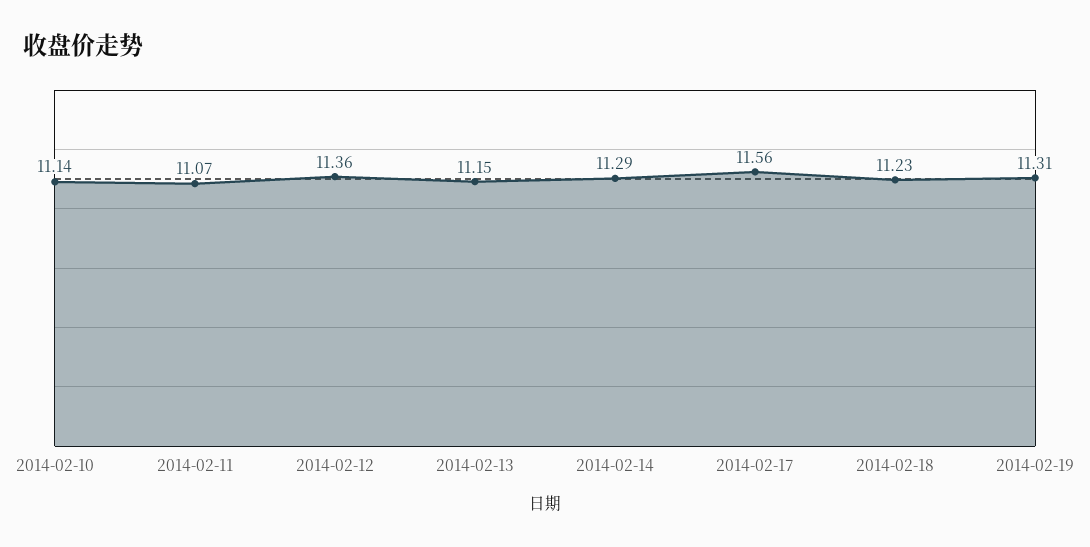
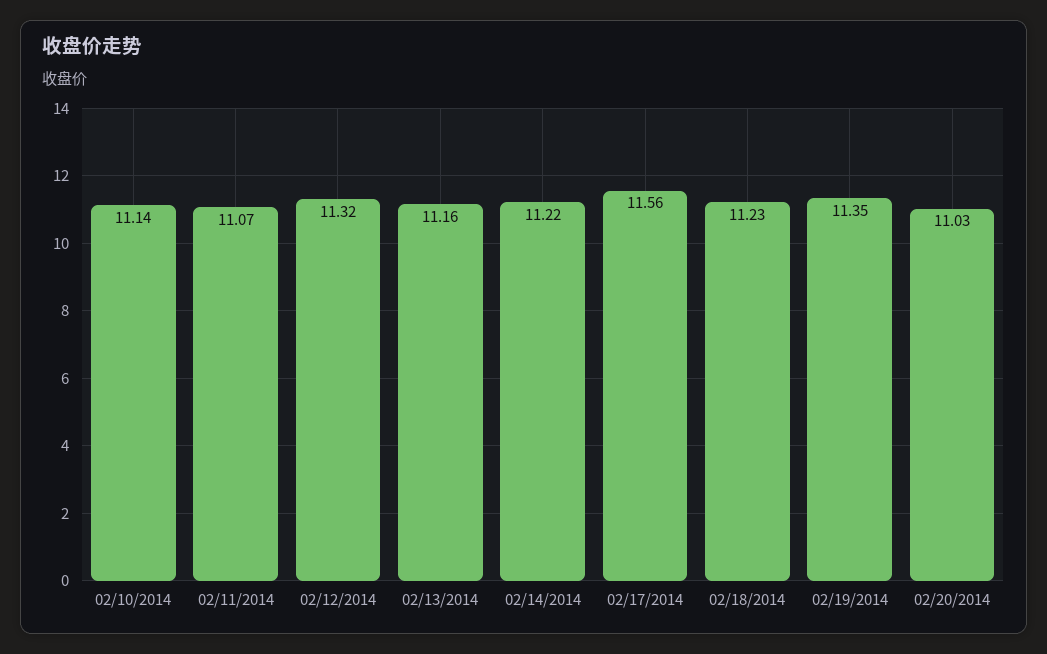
2014-02-12: 11.36 -> 11.32
2014-02-13: 11.15 -> 11.16
2014-02-14: 11.29 -> 11.22
2014-02-19: 11.31 -> 11.35
02/20/2014: none -> 11.03

